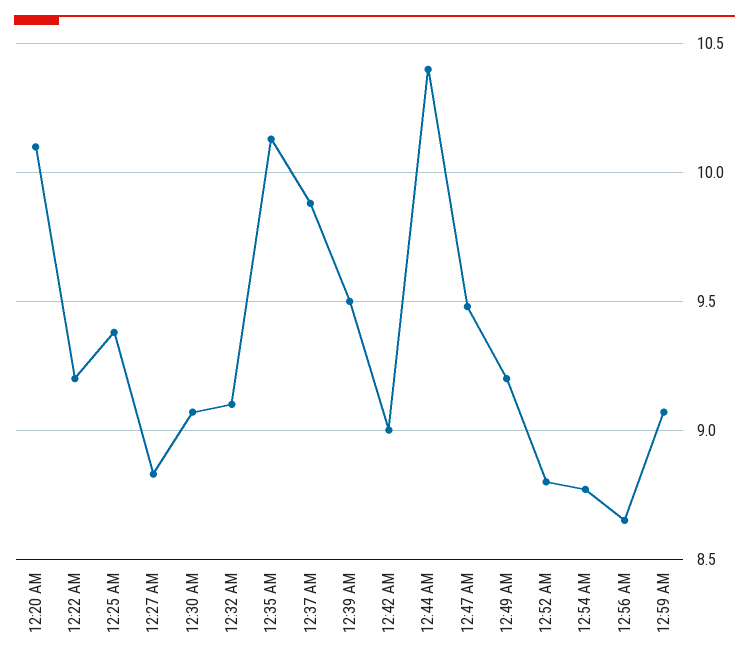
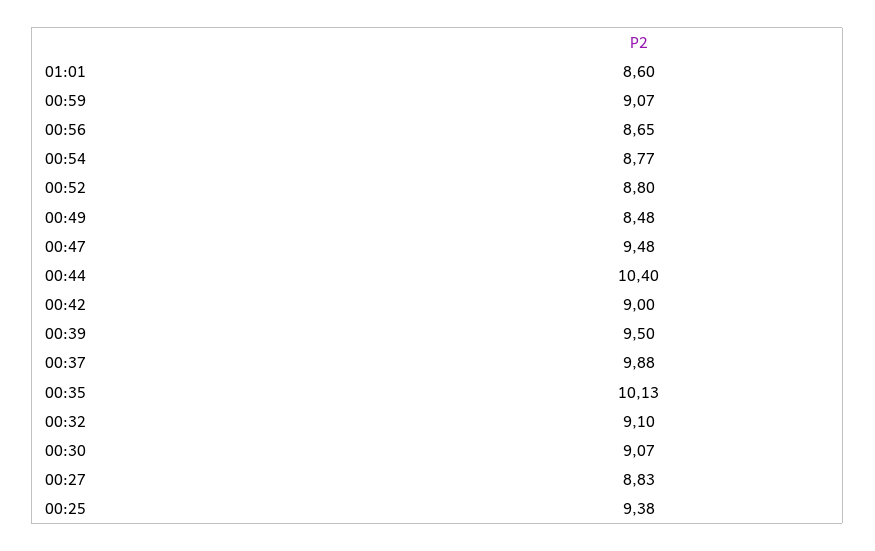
12:20 AM: 10.1 -> none
12:22 AM: 9.2 -> none
12:49 AM: 9.2 -> 8.48
01:01: none -> 8.6

